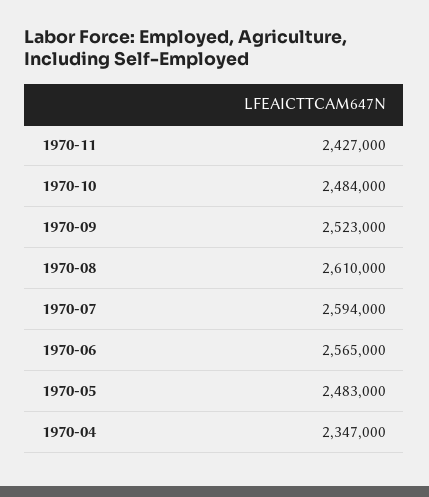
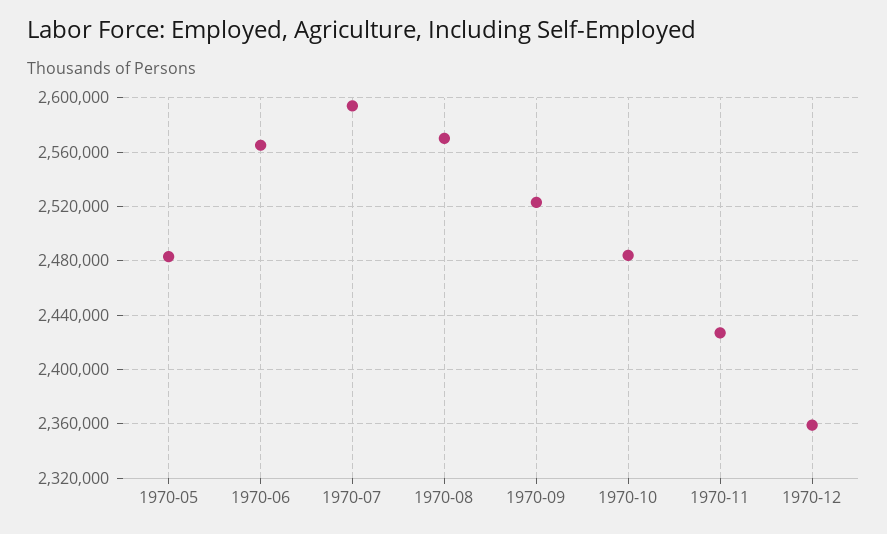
1970-08: 2610000 -> 2570000
1970-04: 2347000 -> none
1970-12: none -> 2360000

